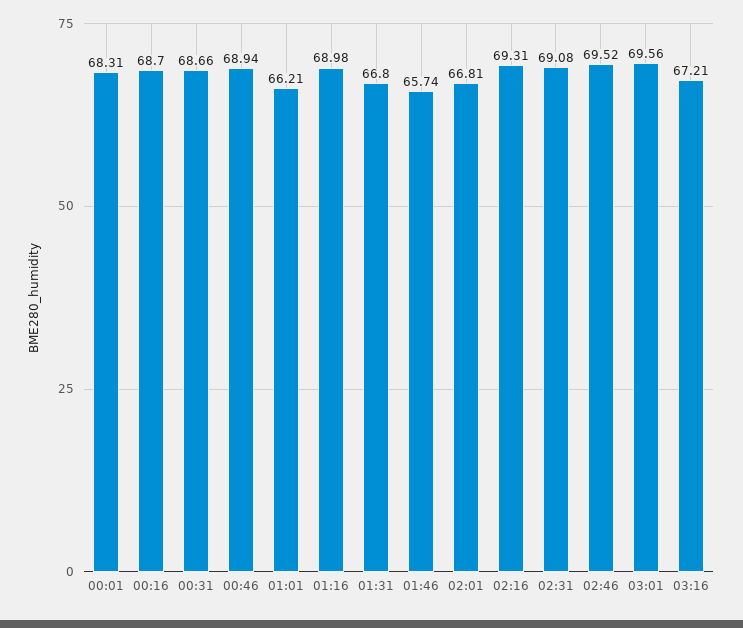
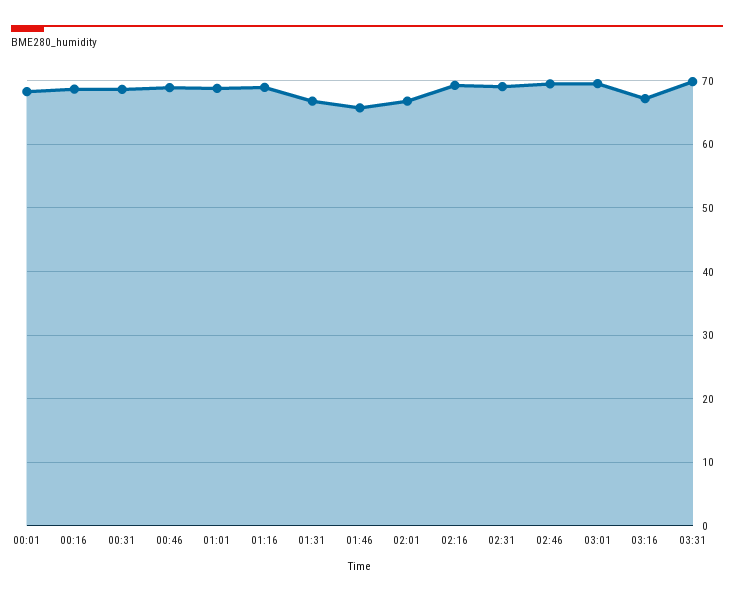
01:01: 66.21 -> 69
03:31: none -> 70

